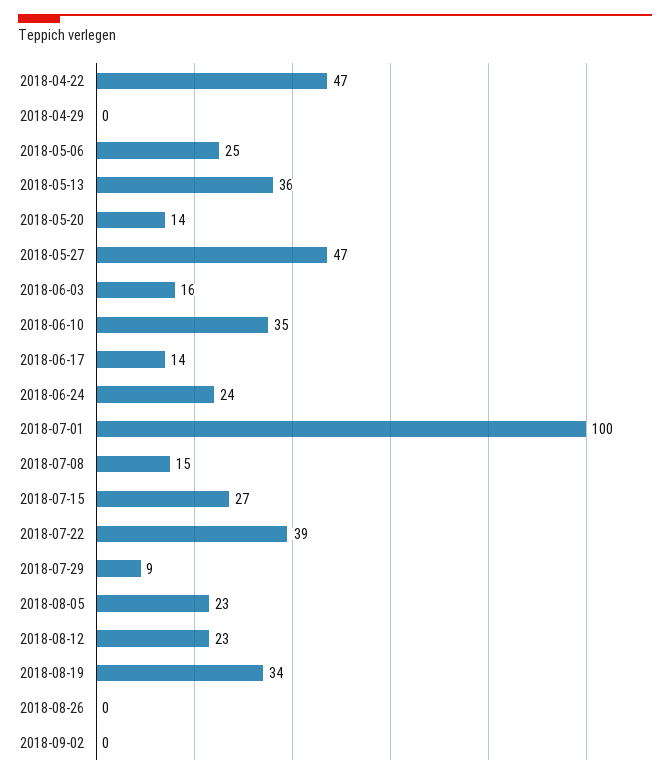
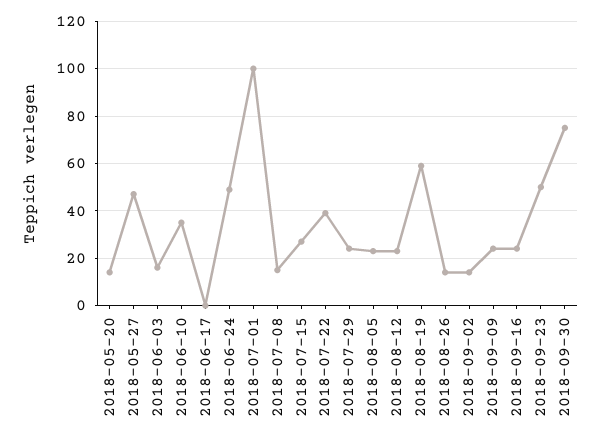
2018-04-22: 47 -> none
2018-04-29: 0 -> none
2018-05-06: 25 -> none
2018-05-13: 36 -> none
2018-06-17: 14 -> 0
2018-06-24: 24 -> 50
2018-07-29: 9 -> 25
2018-08-19: 34 -> 60
2018-08-26: 0 -> 15
2018-09-02: 0 -> 15
2018-09-09: none -> 25
2018-09-16: none -> 25
2018-09-23: none -> 50
2018-09-30: none -> 75

